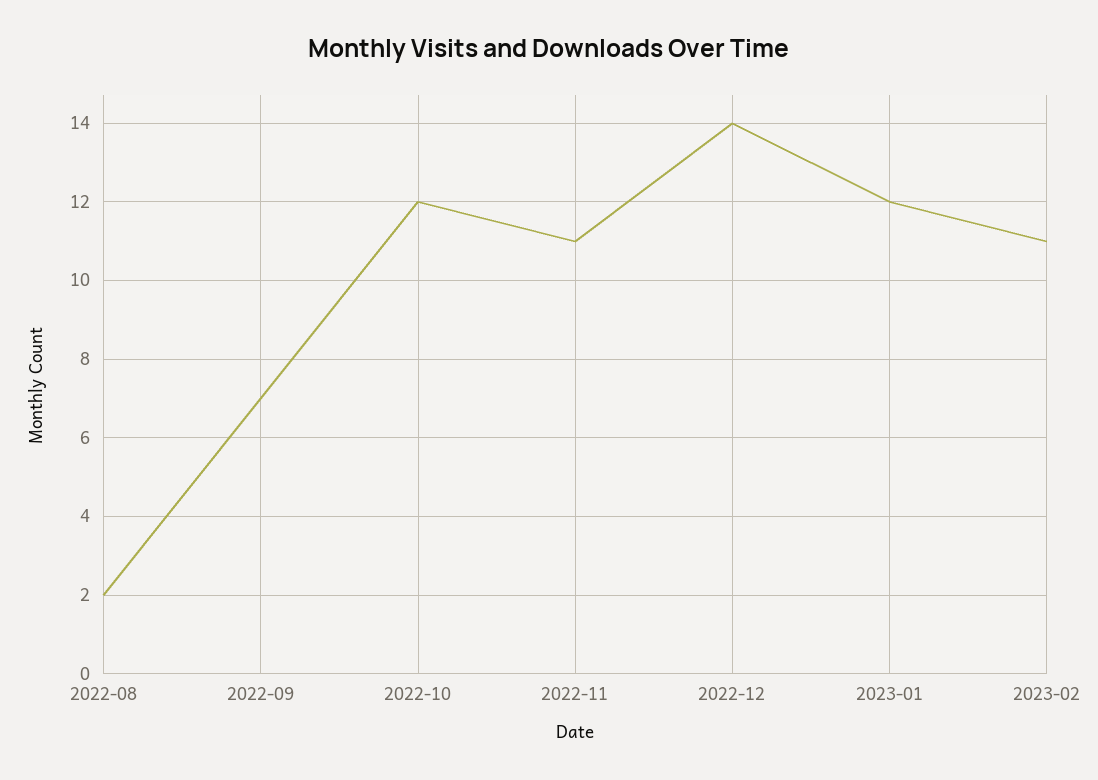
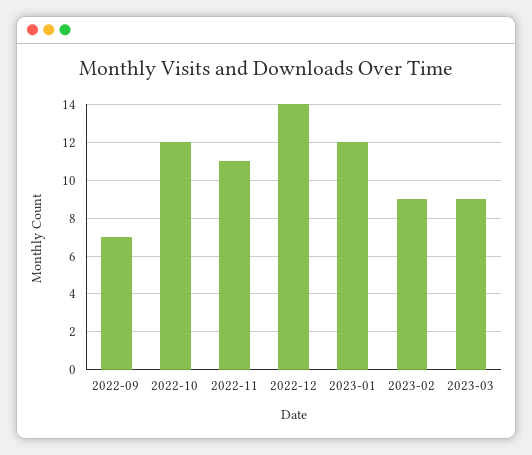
2022-08: 2 -> none
2023-02: 11 -> 9
2023-03: none -> 9

